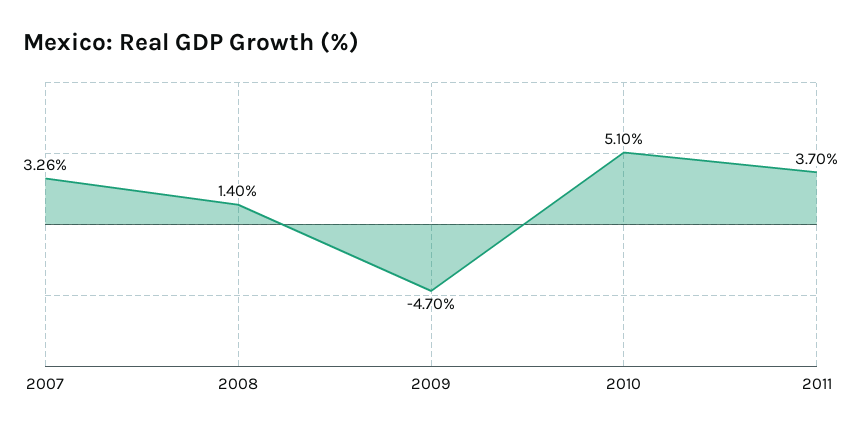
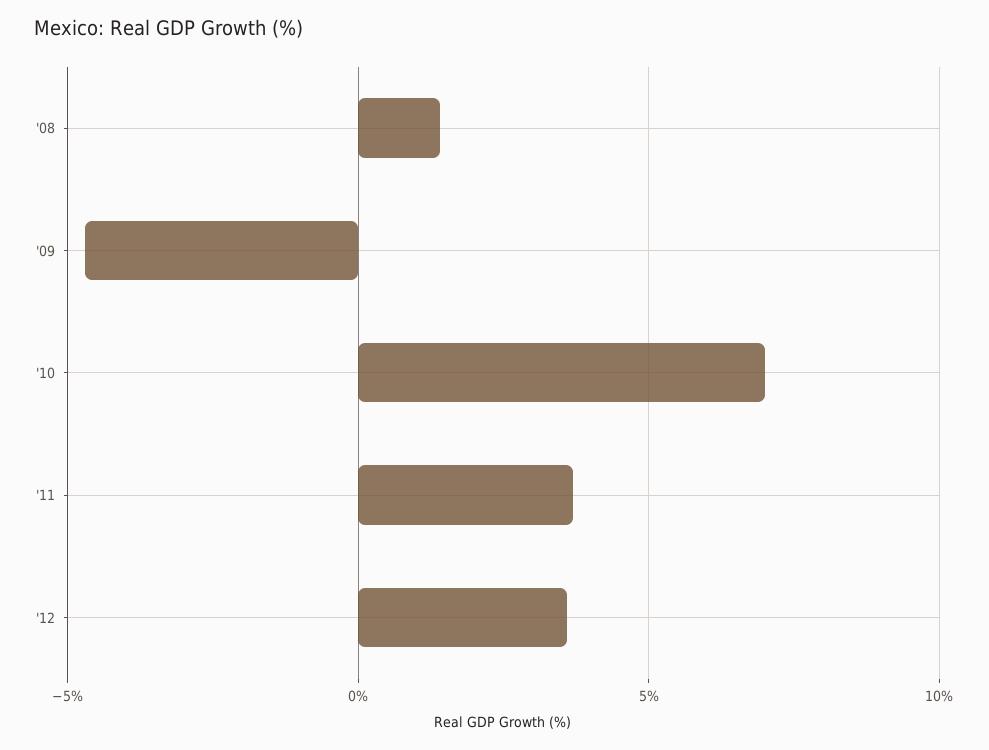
2007: 3.26 -> none
2010: 5.1 -> 7
'12: none -> 3.5

